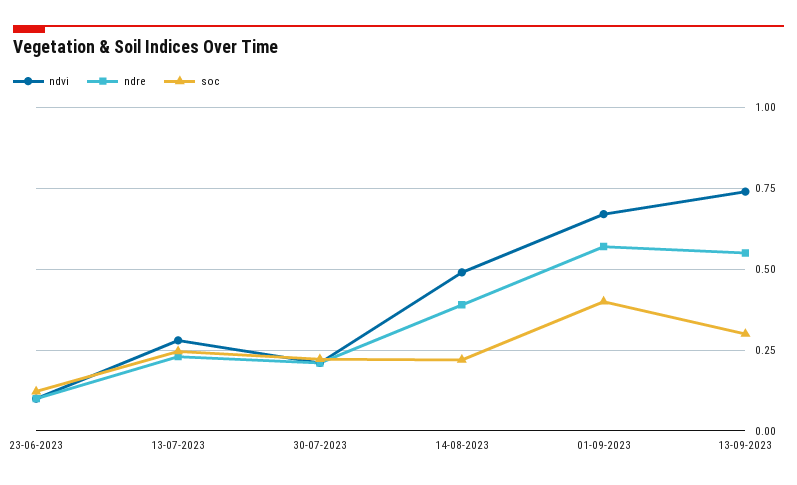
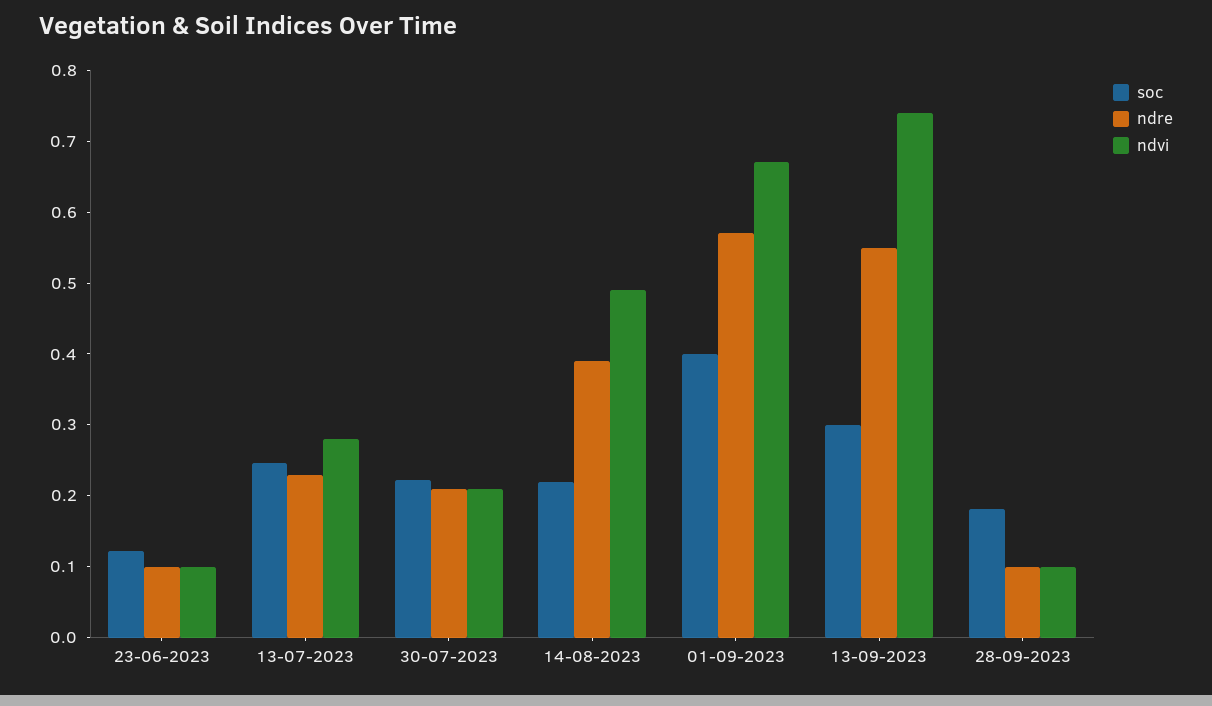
soc, 28-09-2023: none -> 0.18
ndre, 28-09-2023: none -> 0.1
ndvi, 28-09-2023: none -> 0.1

